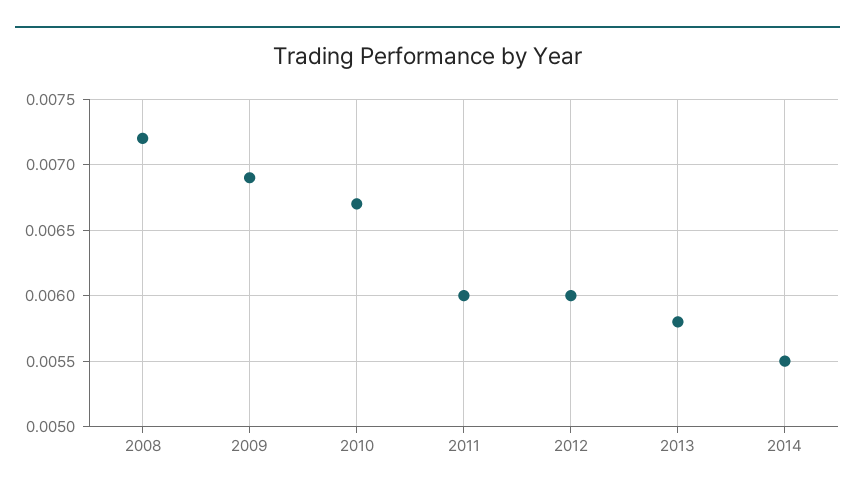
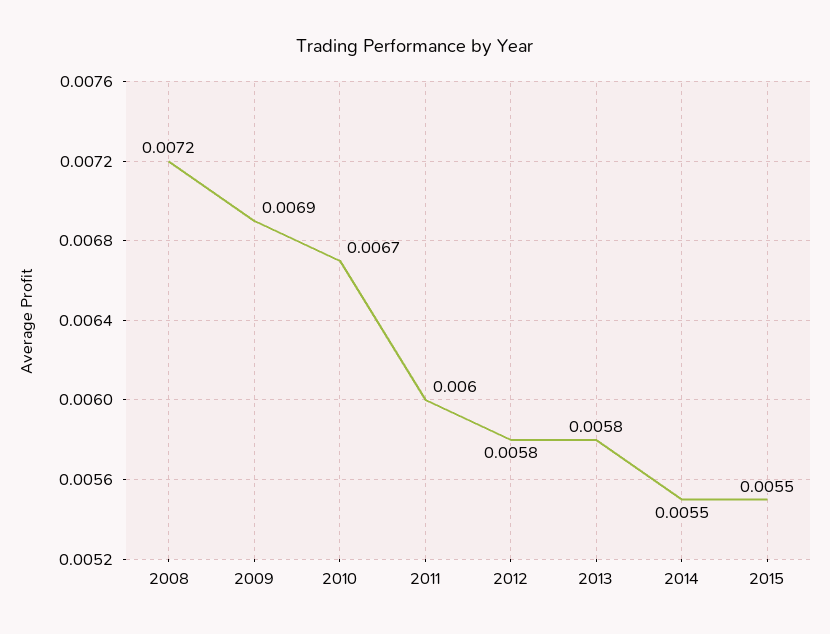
2012: 0.006 -> 0.0058
2015: none -> 0.0055

